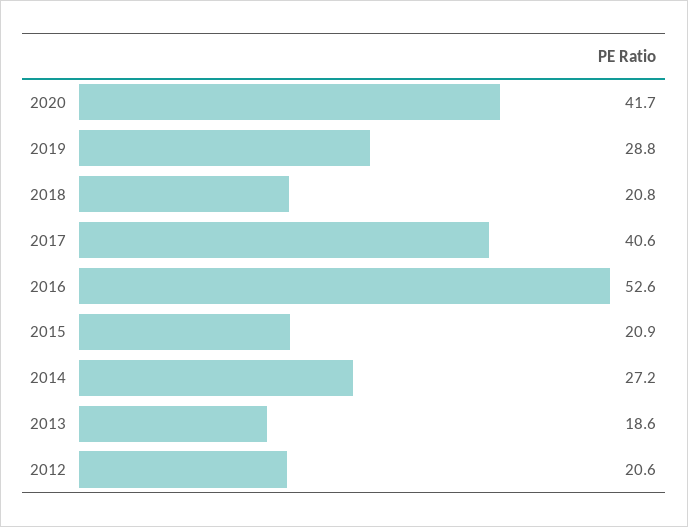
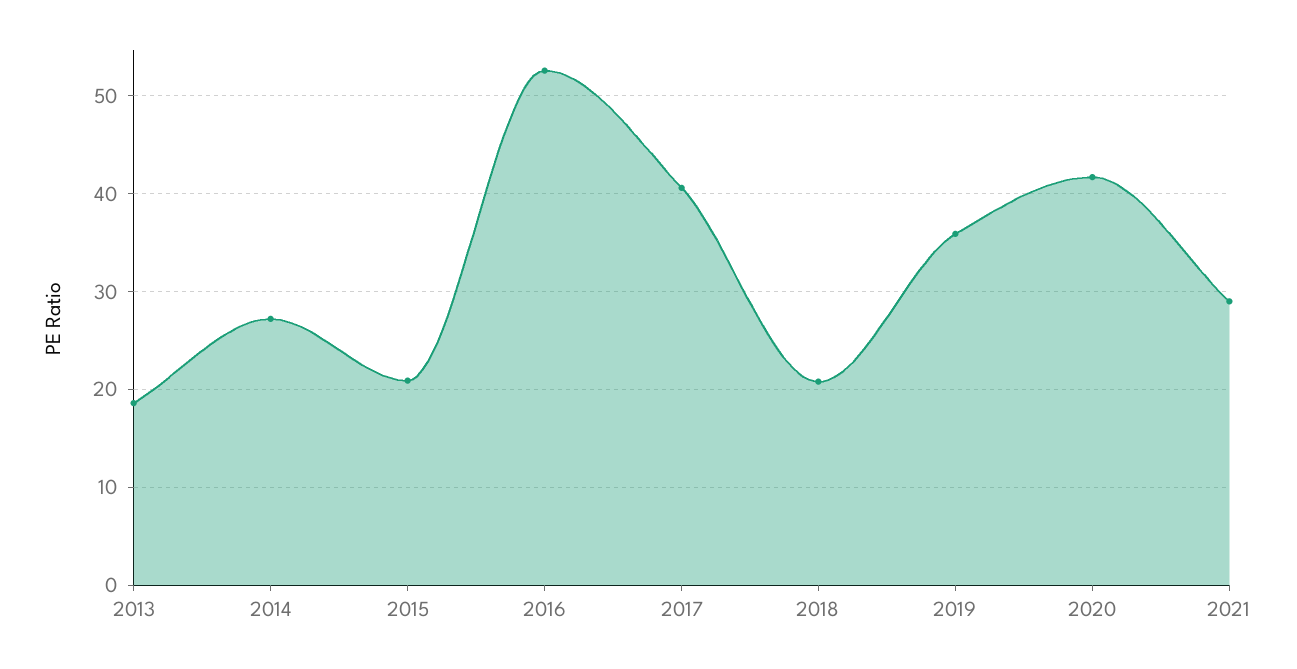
2019: 28.8 -> 36
2012: 20.6 -> none
2021: none -> 29

